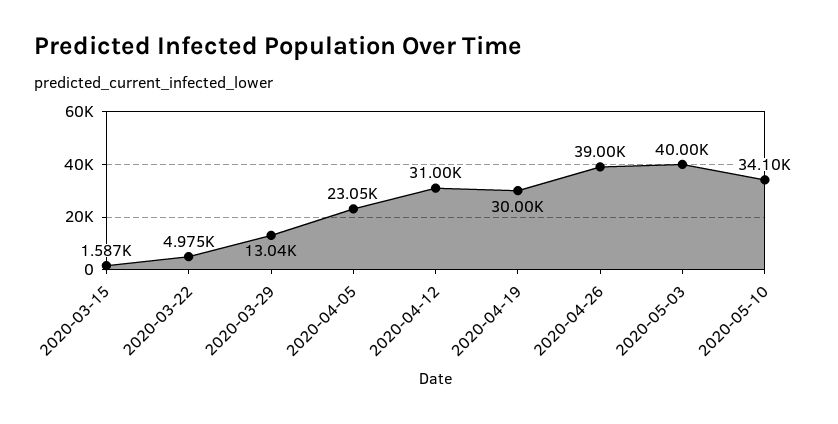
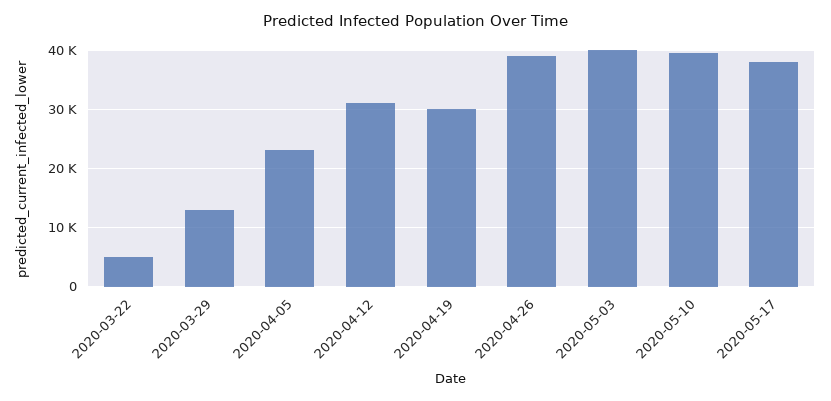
2020-03-15: 1587 -> none
2020-05-10: 34100 -> 40000
2020-05-17: none -> 38000

